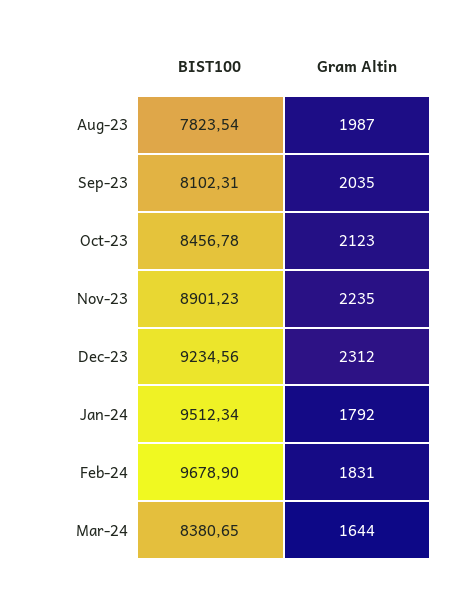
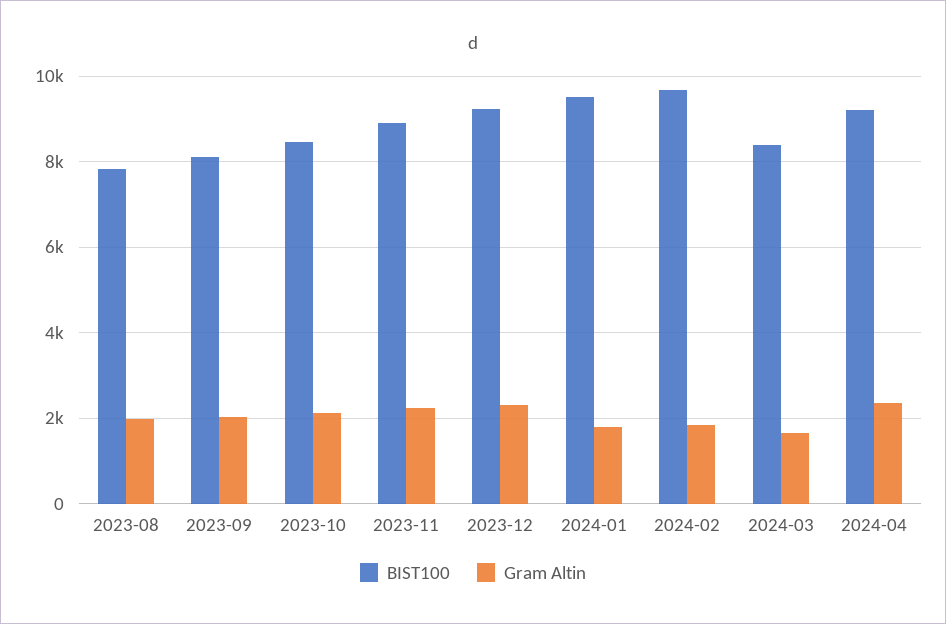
BIST100, 2024-04: none -> 9200
Gram Altin, 2024-04: none -> 2400

